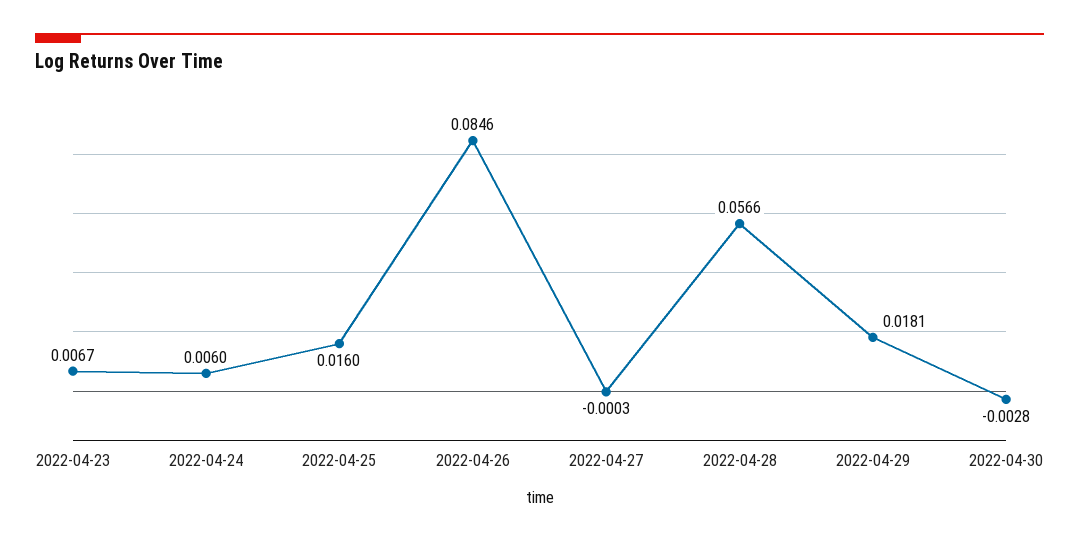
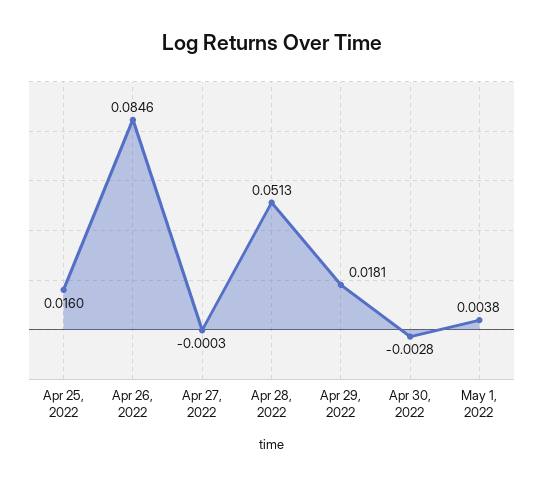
2022-04-23: 0.0067 -> none
2022-04-24: 0.006 -> none
2022-04-28: 0.0566 -> 0.0513
May 1, 2022: none -> 0.0038

